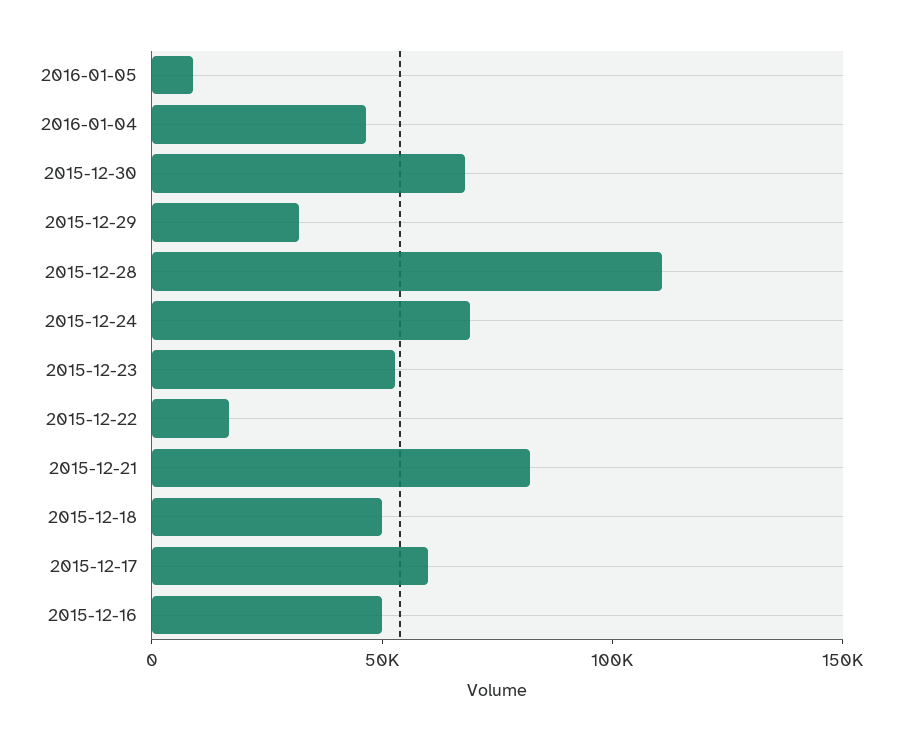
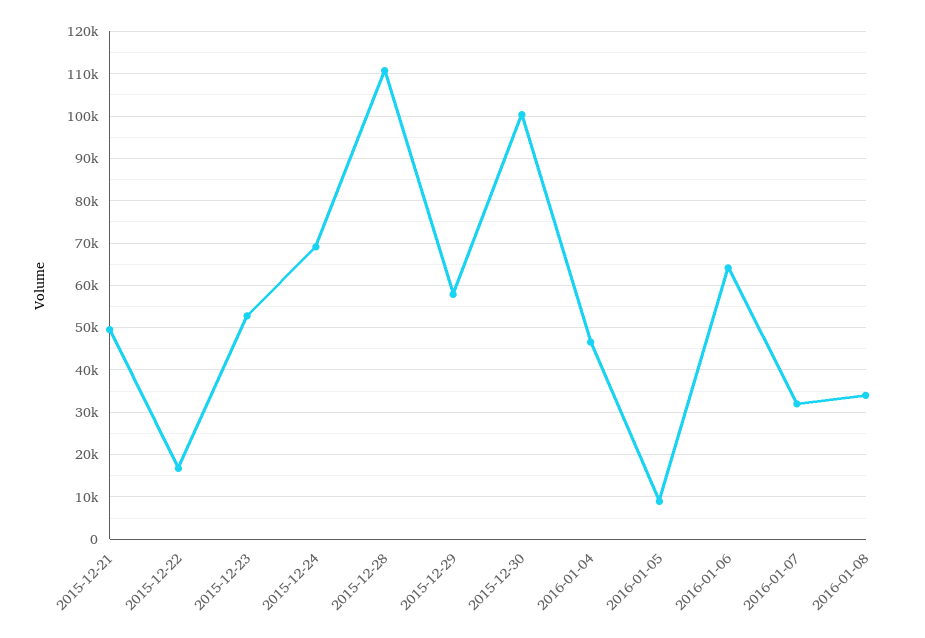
2015-12-30: 70000 -> 100000
2015-12-29: 30000 -> 58000
2015-12-21: 80000 -> 50000
2015-12-18: 50000 -> none
2015-12-17: 60000 -> none
2015-12-16: 50000 -> none
2016-01-06: none -> 64000
2016-01-07: none -> 32000
2016-01-08: none -> 34000

